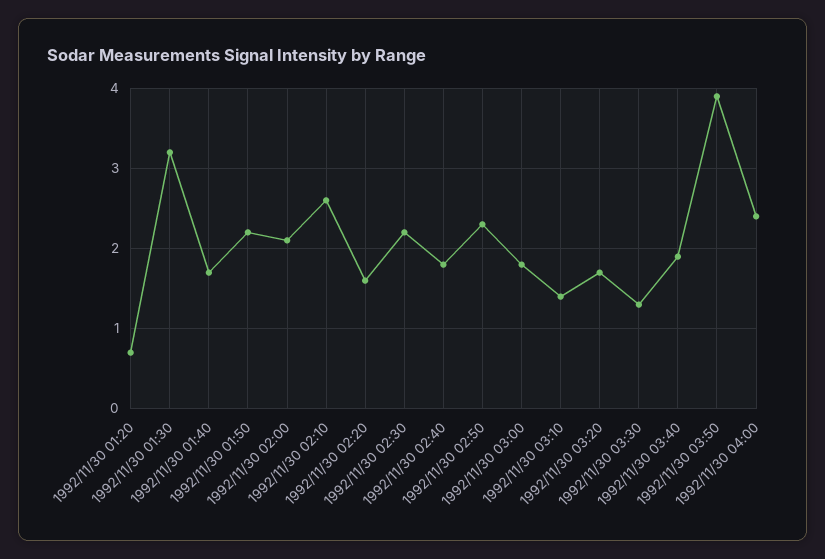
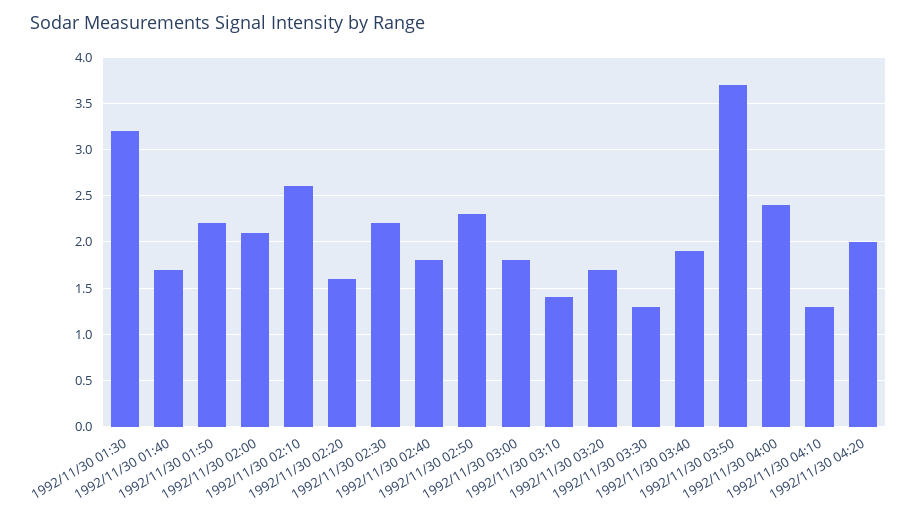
1992/11/30 01:20: 0.7 -> none
1992/11/30 03:50: 3.9 -> 3.7
1992/11/30 04:10: none -> 1.3
1992/11/30 04:20: none -> 2

